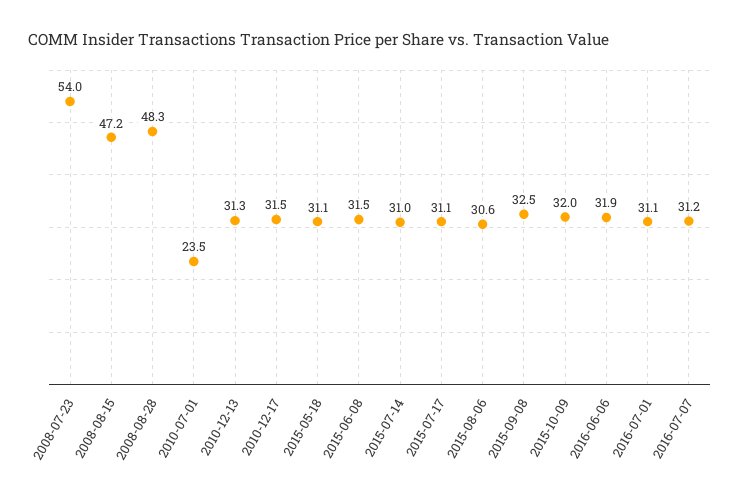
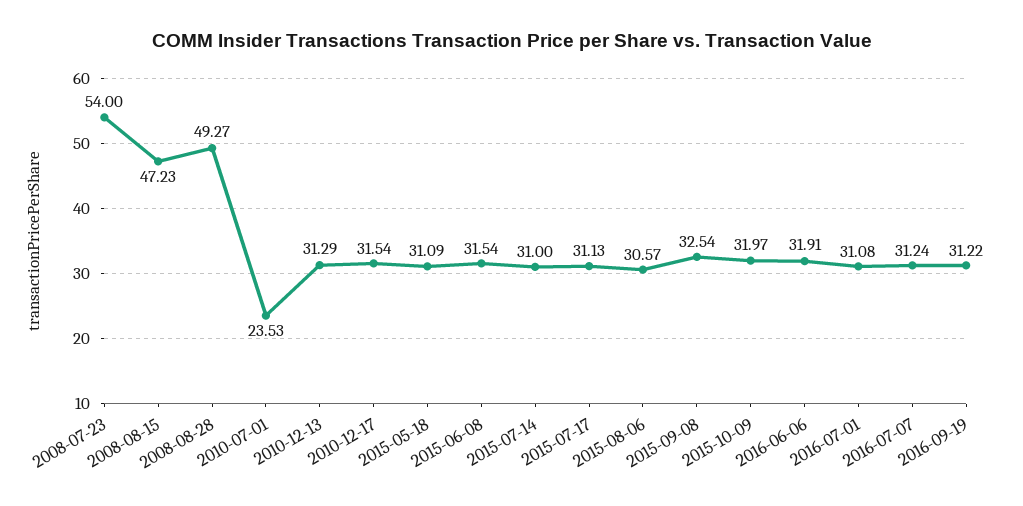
2008-08-28: 48.3 -> 49.27
2016-09-19: none -> 31.22

